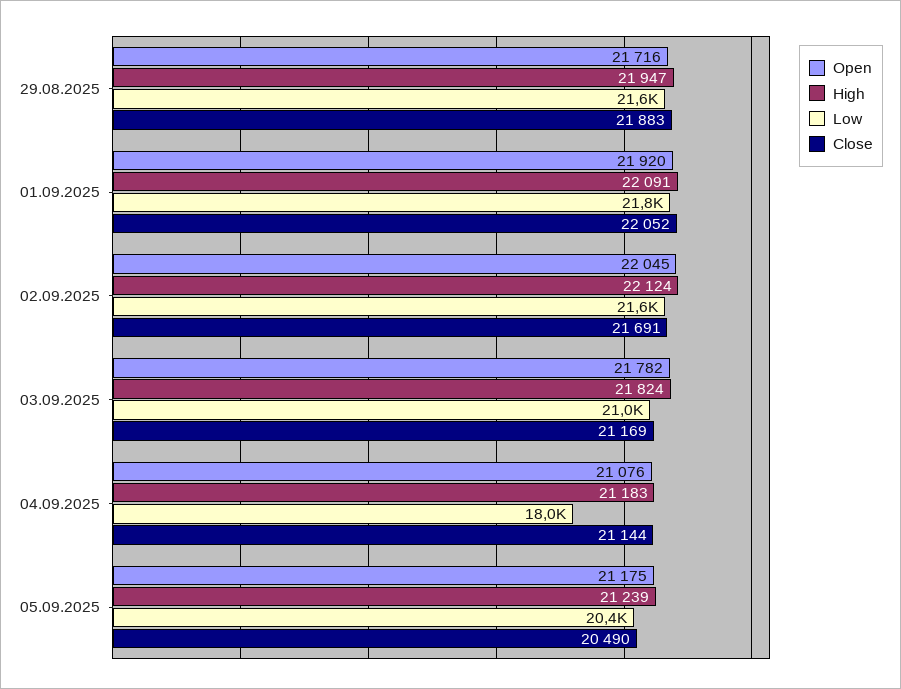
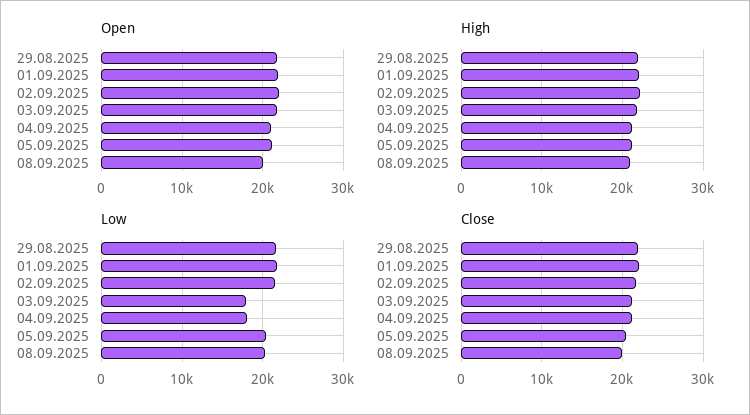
Low, 03.09.2025: 21000 -> 18000
Open, 08.09.2025: none -> 20000
High, 08.09.2025: none -> 21000
Low, 08.09.2025: none -> 20000
Close, 08.09.2025: none -> 20000

